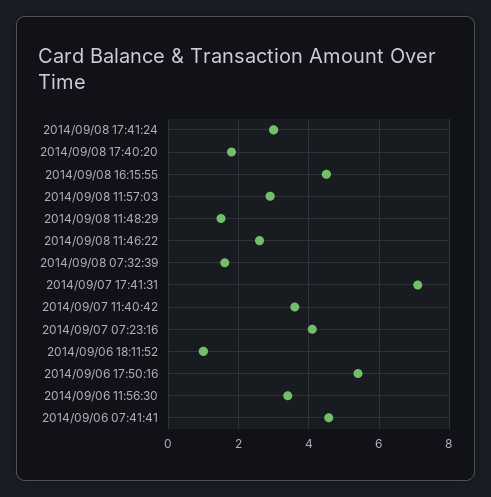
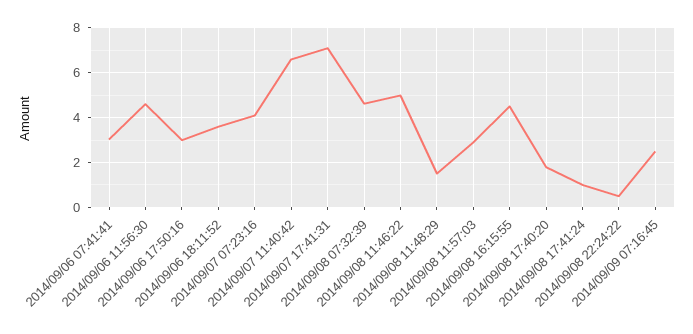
2014/09/08 17:41:24: 3 -> 1
2014/09/08 11:46:22: 2.6 -> 5
2014/09/08 07:32:39: 1.6 -> 4.5
2014/09/07 11:40:42: 3.6 -> 6.5
2014/09/06 18:11:52: 1 -> 3.5
2014/09/06 17:50:16: 5.4 -> 3
2014/09/06 11:56:30: 3.4 -> 4.5
2014/09/06 07:41:41: 4.6 -> 3
2014/09/08 22:24:22: none -> 0.5
2014/09/09 07:16:45: none -> 2.5

